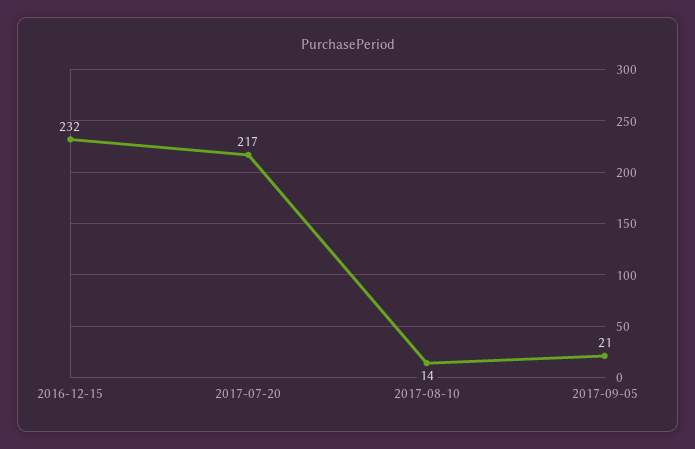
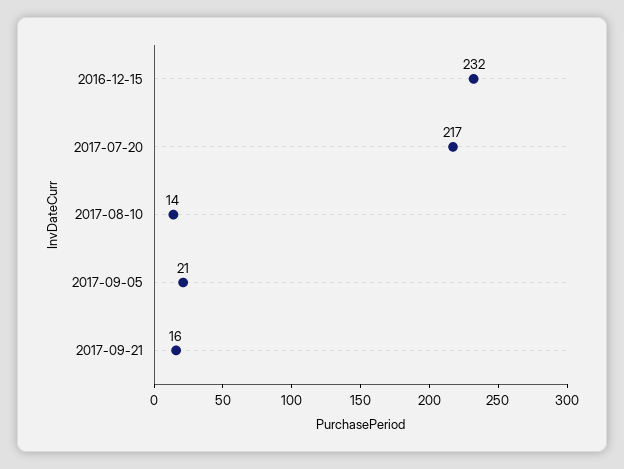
2017-09-21: none -> 16

